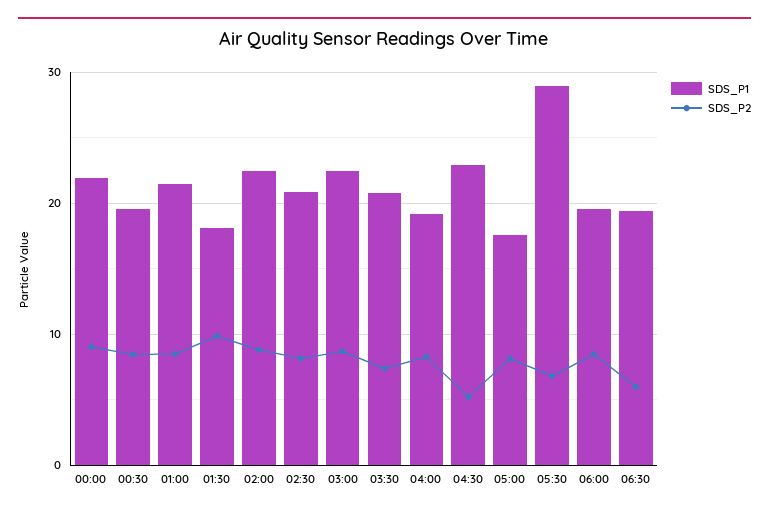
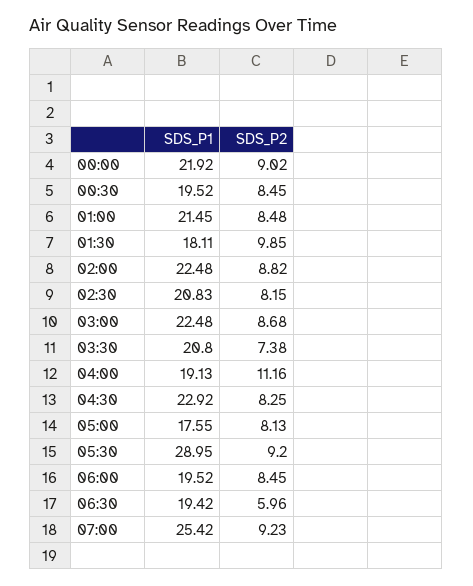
SDS_P2, 04:00: 8 -> 11.16
SDS_P2, 04:30: 5 -> 8.25
SDS_P2, 05:30: 7 -> 9.2
SDS_P1, 07:00: none -> 25.42
SDS_P2, 07:00: none -> 9.23

